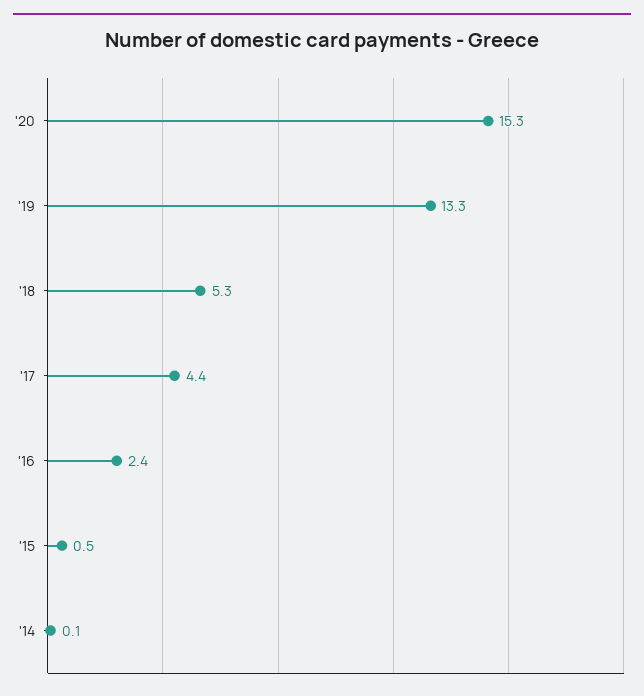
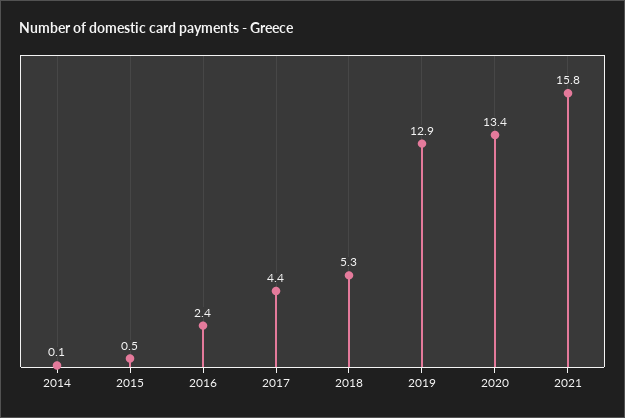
'20: 15.3 -> 13.4
'19: 13.3 -> 12.9
2021: none -> 15.8

